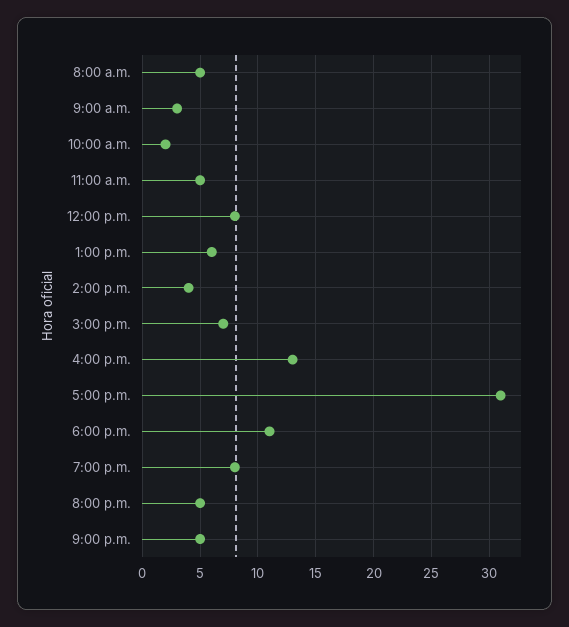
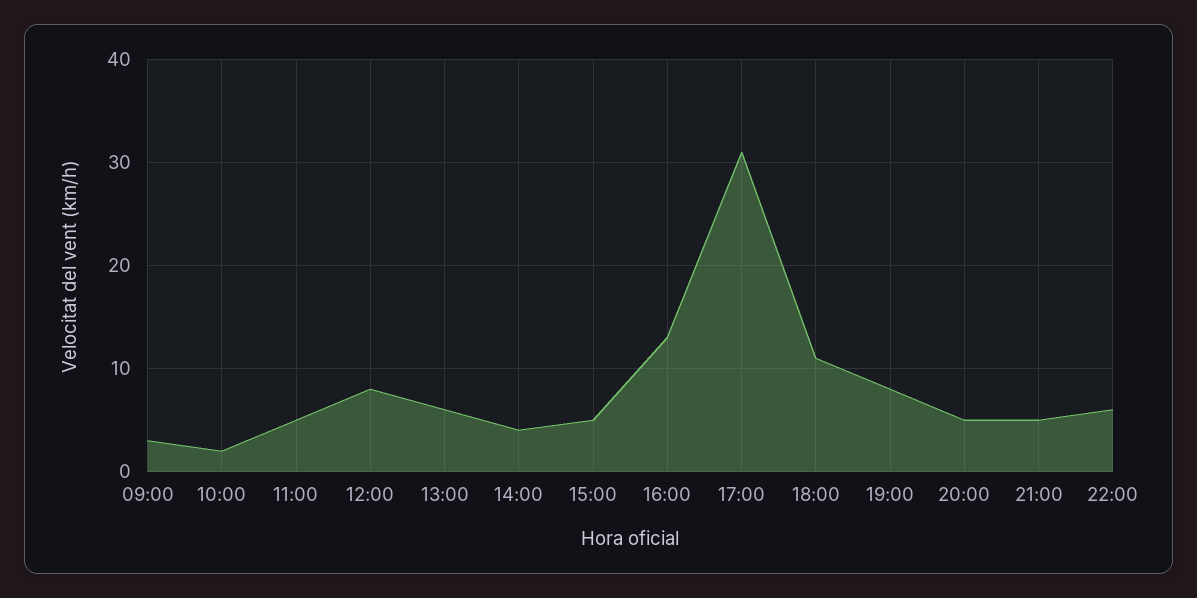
8:00 a.m.: 5 -> none
3:00 p.m.: 7 -> 5
22:00: none -> 6

